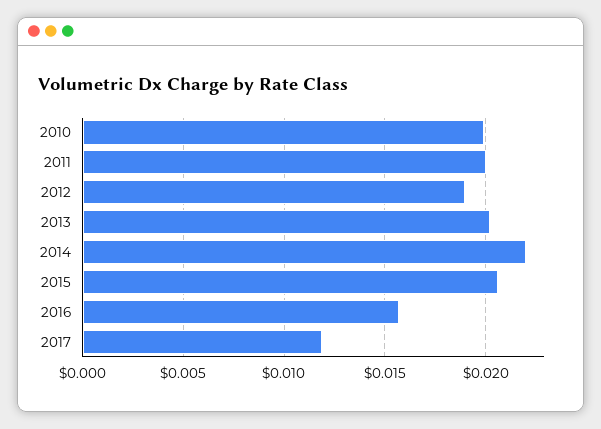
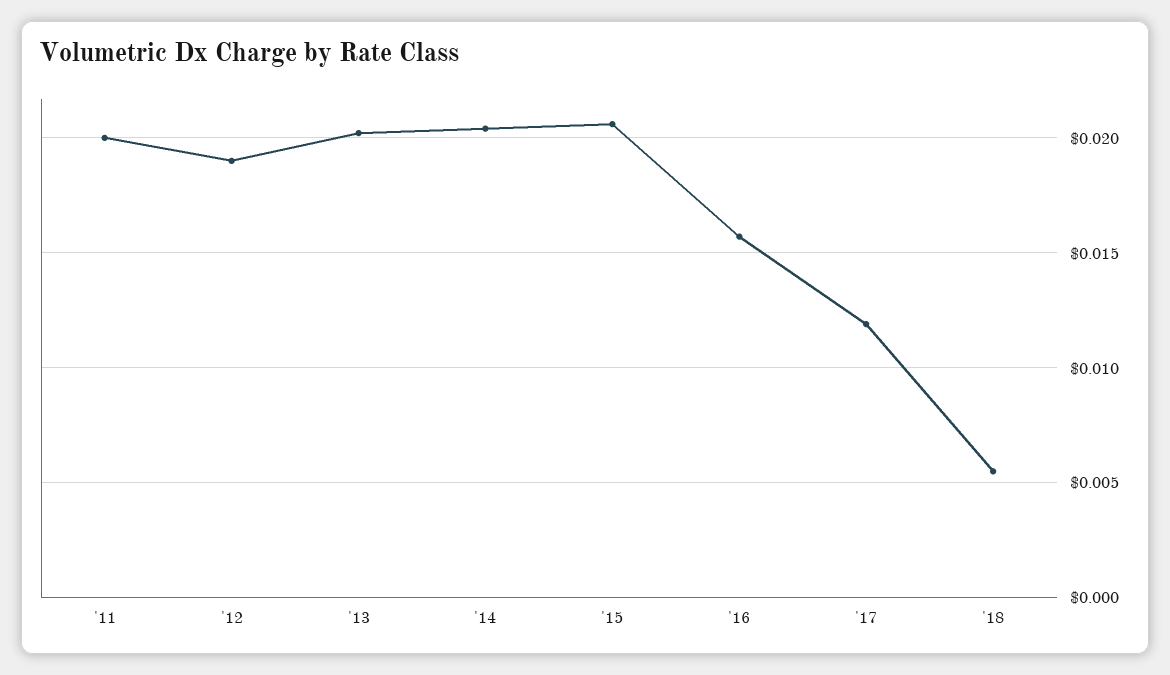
2010: 0.02 -> none
2014: 0.022 -> 0.0205
'18: none -> 0.0055

